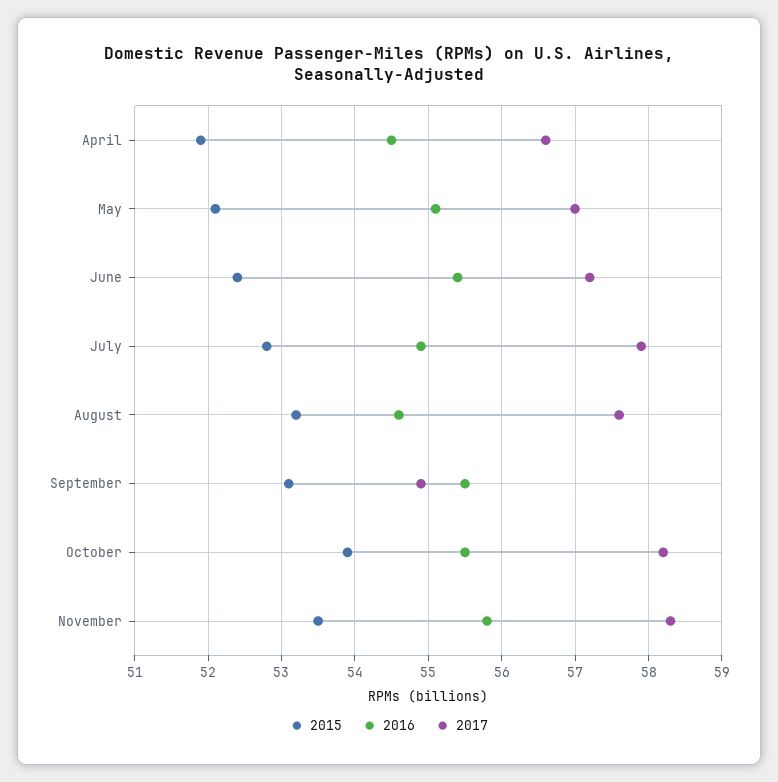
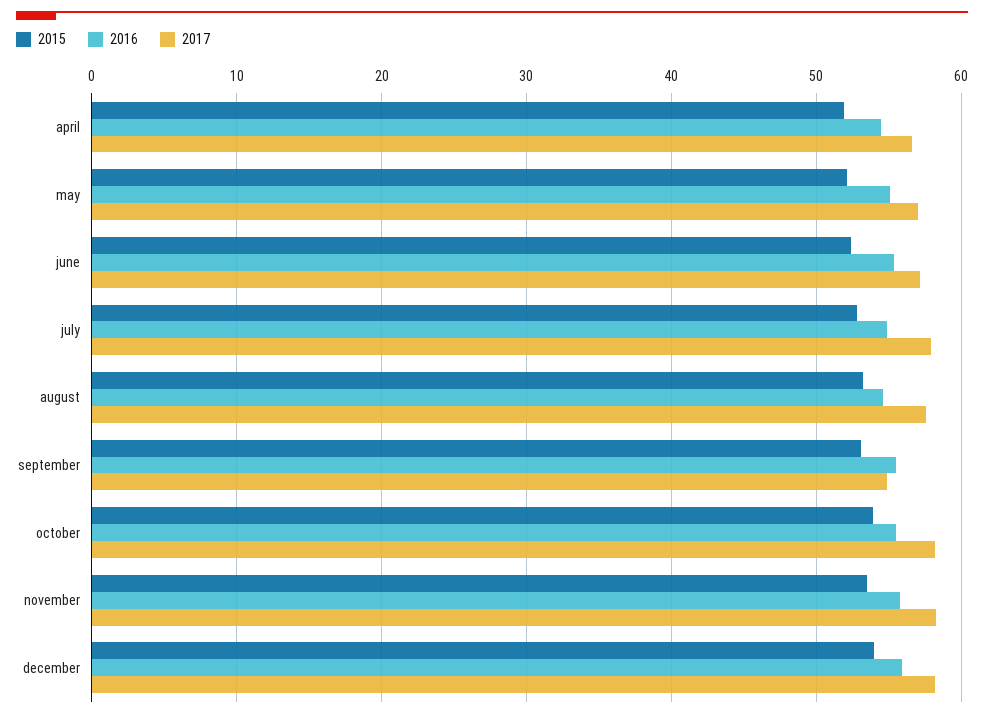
2015, december: none -> 54
2016, december: none -> 56
2017, december: none -> 58

